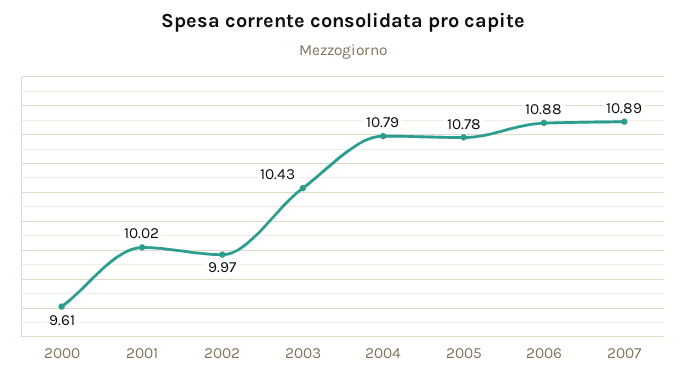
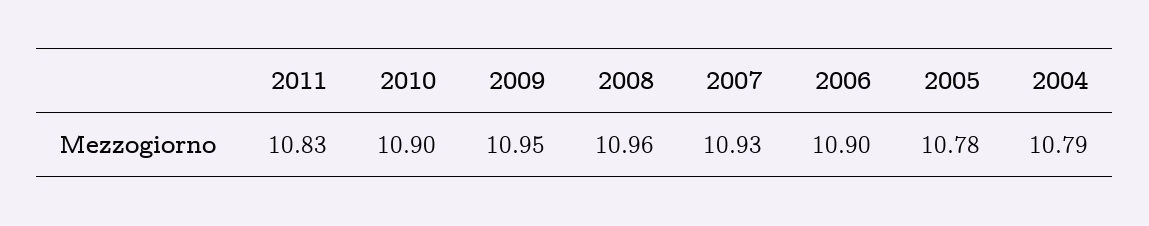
2000: 9.61 -> none
2001: 10.02 -> none
2002: 9.97 -> none
2003: 10.43 -> none
2006: 10.88 -> 10.9
2007: 10.89 -> 10.93
2011: none -> 10.83
2010: none -> 10.9
2009: none -> 10.95
2008: none -> 10.96

